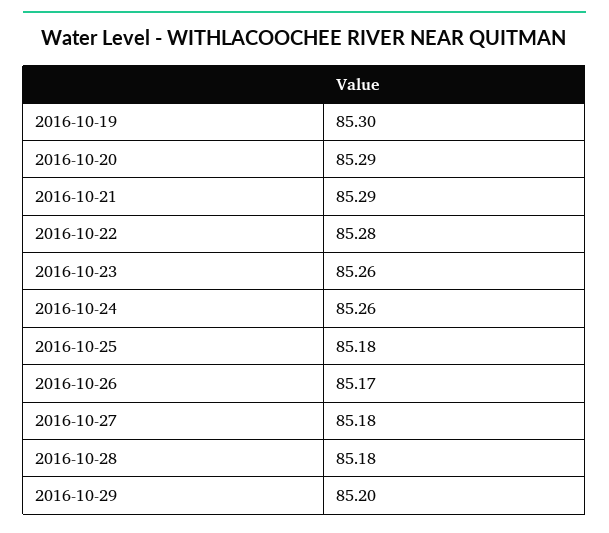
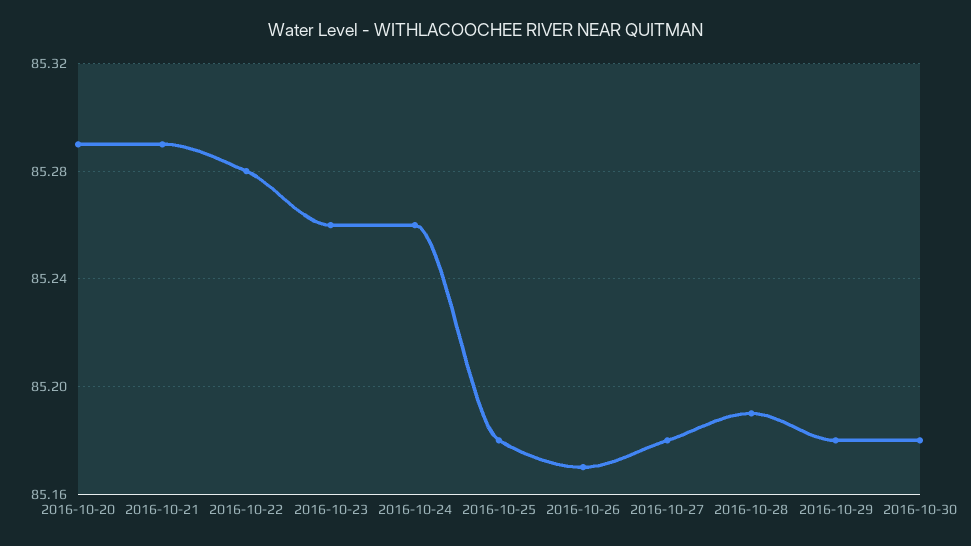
2016-10-19: 85.3 -> none
2016-10-28: 85.18 -> 85.19
2016-10-29: 85.2 -> 85.18
2016-10-30: none -> 85.18

